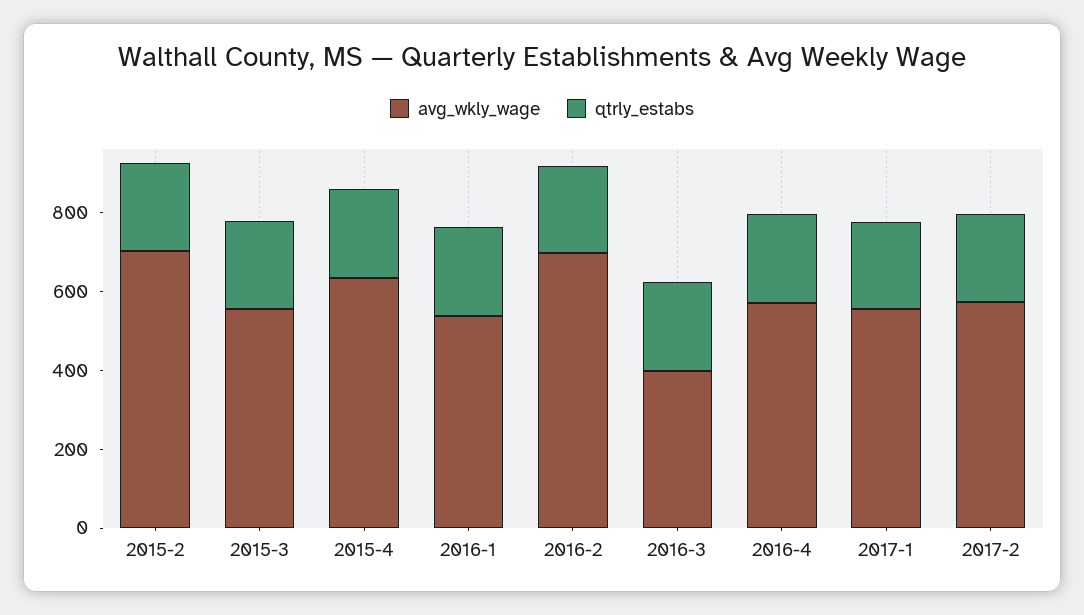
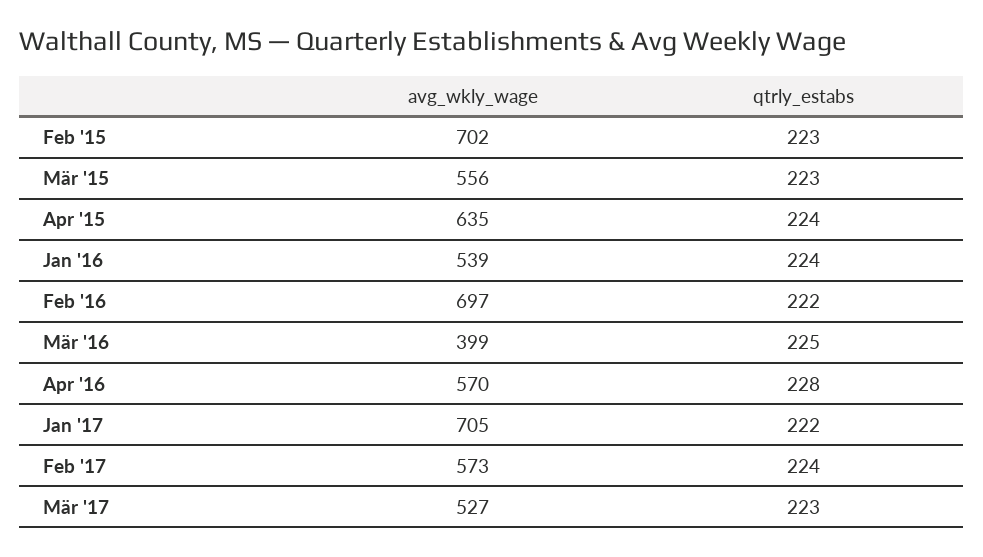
avg_wkly_wage, 2017-1: 550 -> 705
avg_wkly_wage, Mär '17: none -> 527
qtrly_estabs, Mär '17: none -> 223

